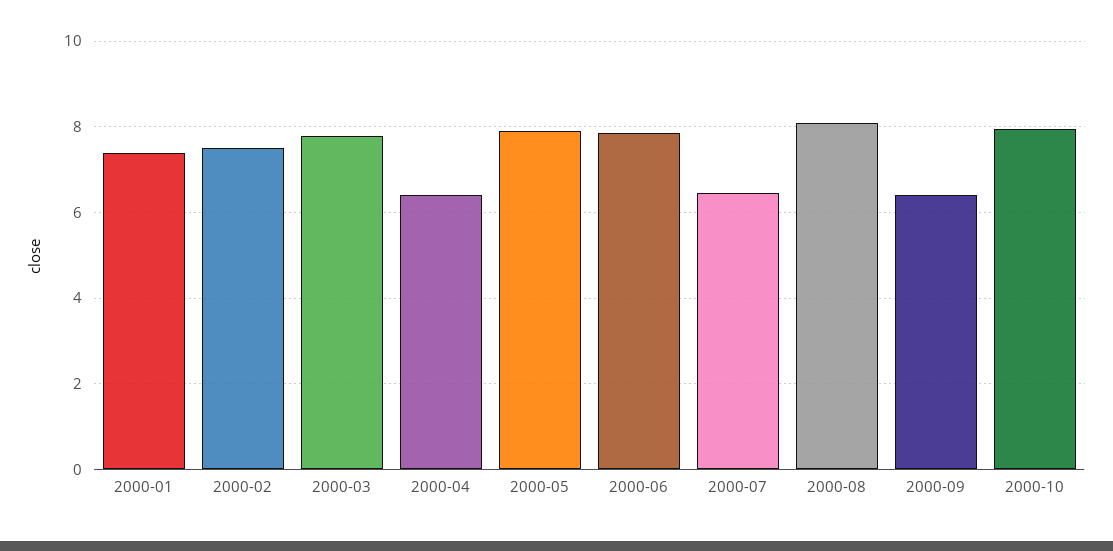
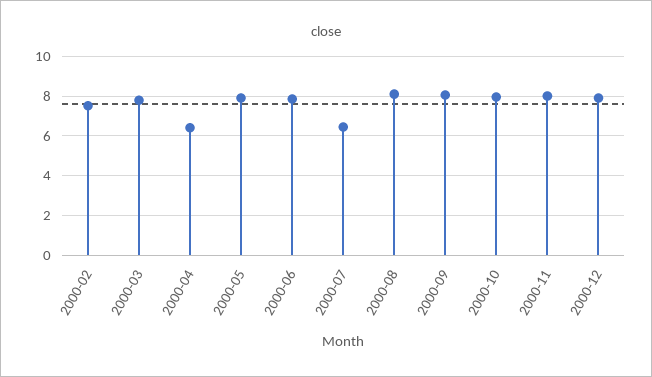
2000-01: 7.4 -> none
2000-09: 6.4 -> 8
2000-11: none -> 8
2000-12: none -> 8

